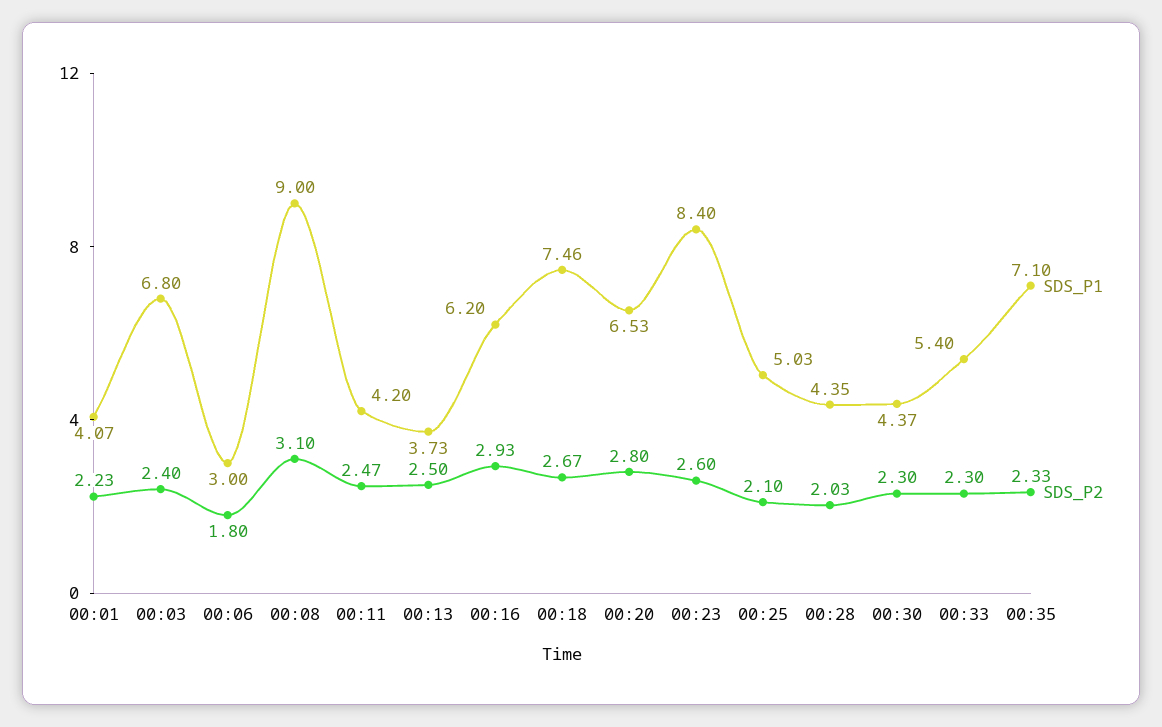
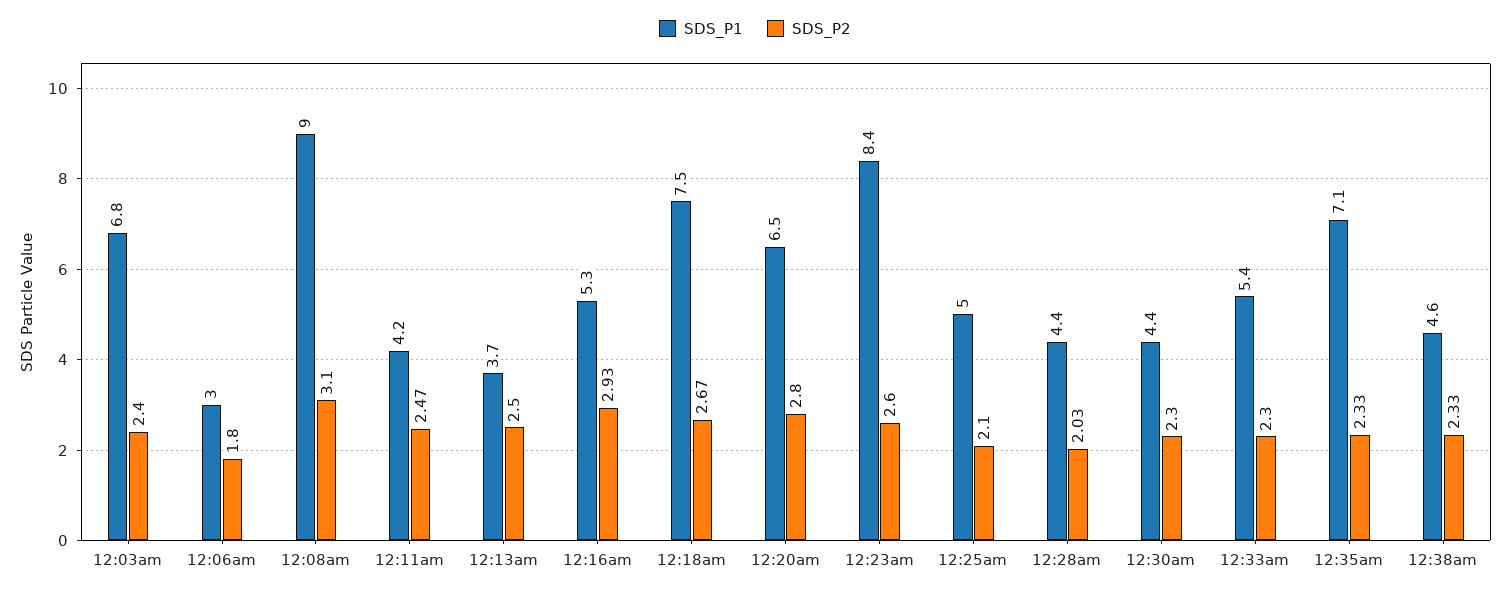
SDS_P1, 00:01: 4.07 -> none
SDS_P2, 00:01: 2.23 -> none
SDS_P1, 00:16: 6.2 -> 5.3
SDS_P1, 12:38am: none -> 4.6
SDS_P2, 12:38am: none -> 2.33

